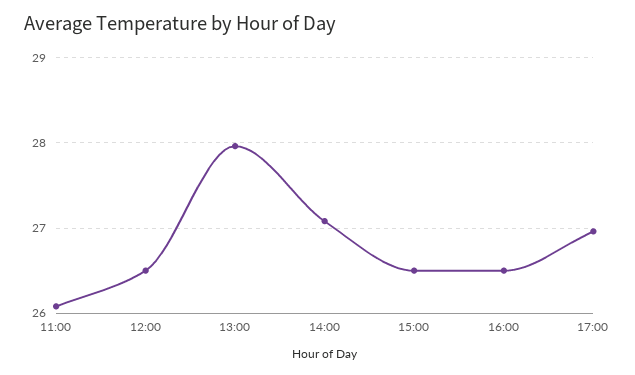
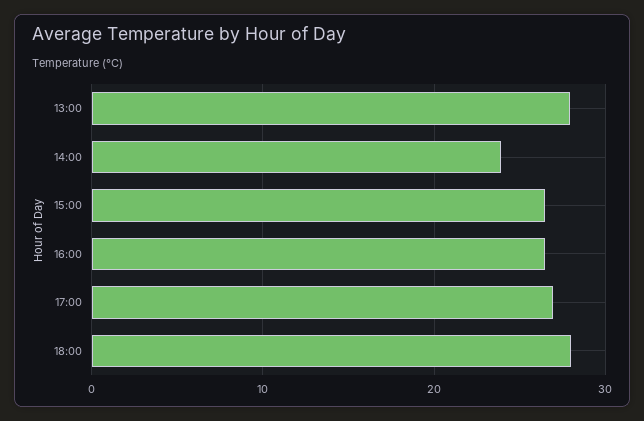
11:00: 26.1 -> none
12:00: 26.5 -> none
14:00: 27.1 -> 24
18:00: none -> 28

